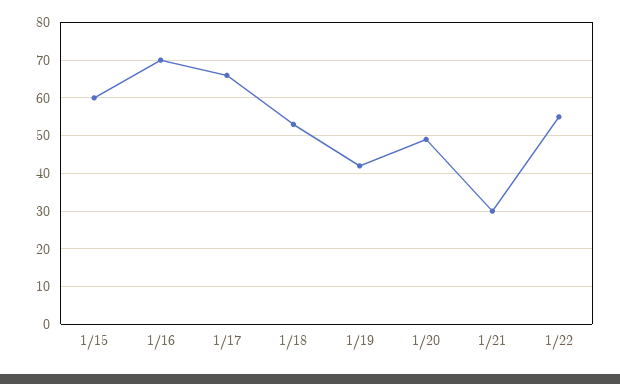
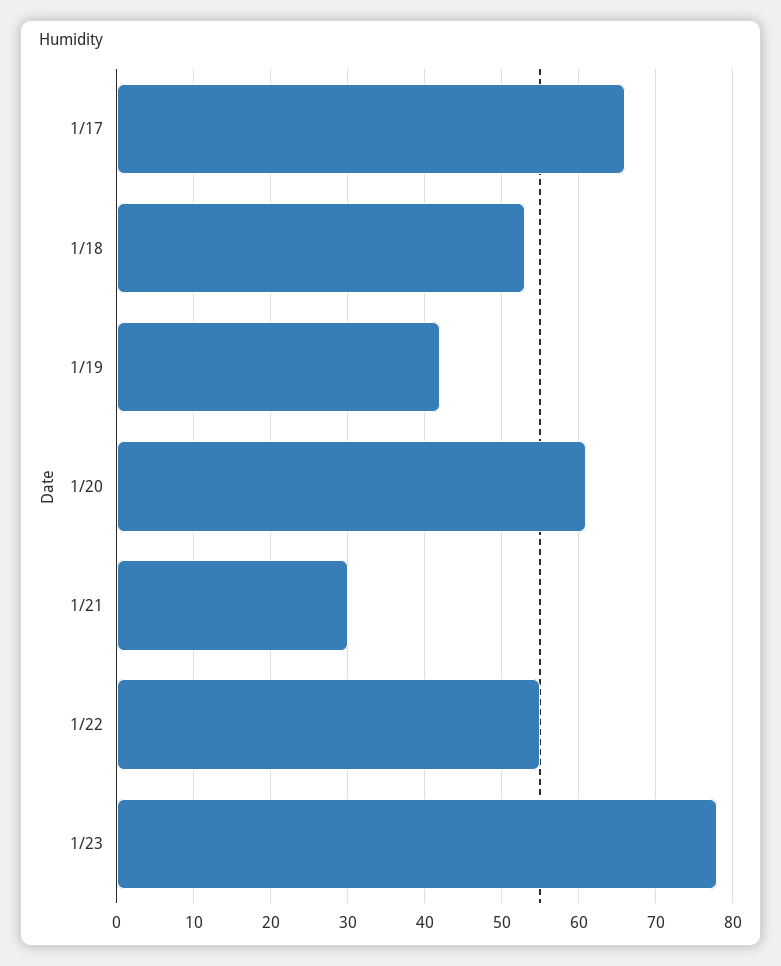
1/15: 60 -> none
1/16: 70 -> none
1/20: 50 -> 61
1/23: none -> 78

